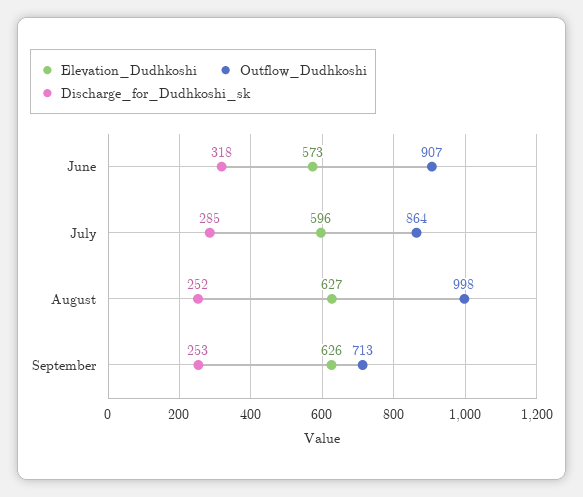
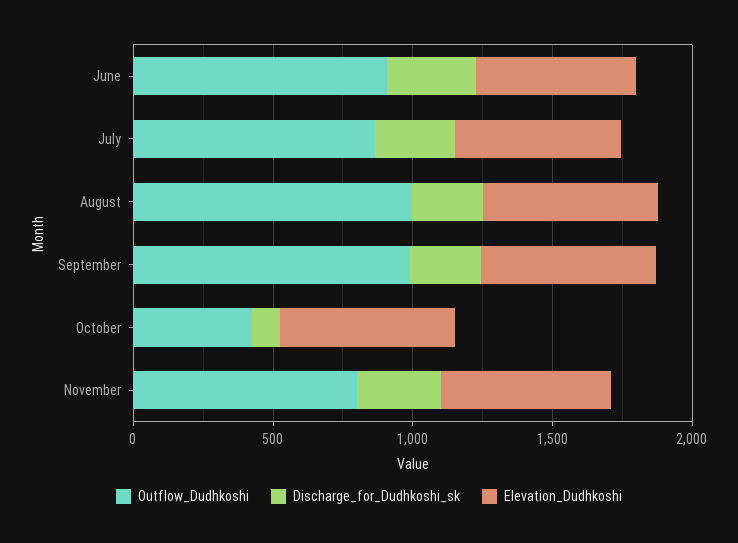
Outflow_Dudhkoshi, September: 713 -> 1000
Outflow_Dudhkoshi, October: none -> 400
Discharge_for_Dudhkoshi_sk, October: none -> 100
Elevation_Dudhkoshi, October: none -> 600
Outflow_Dudhkoshi, November: none -> 800
Discharge_for_Dudhkoshi_sk, November: none -> 300
Elevation_Dudhkoshi, November: none -> 600

